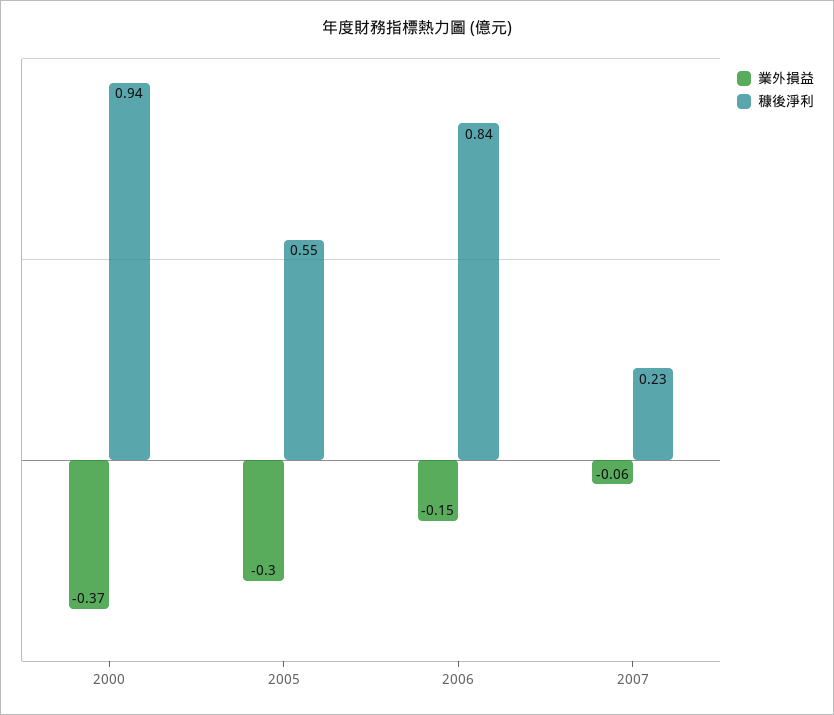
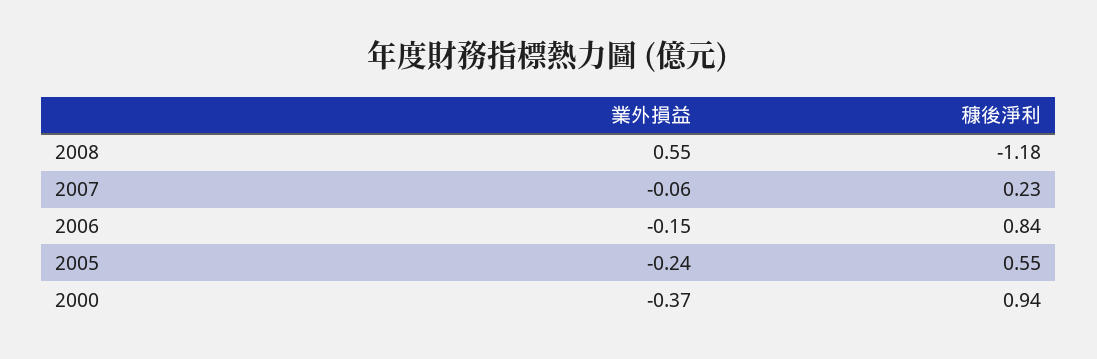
業外損益, 2005: -0.3 -> -0.24
業外損益, 2008: none -> 0.55
穅後淨利, 2008: none -> -1.18

